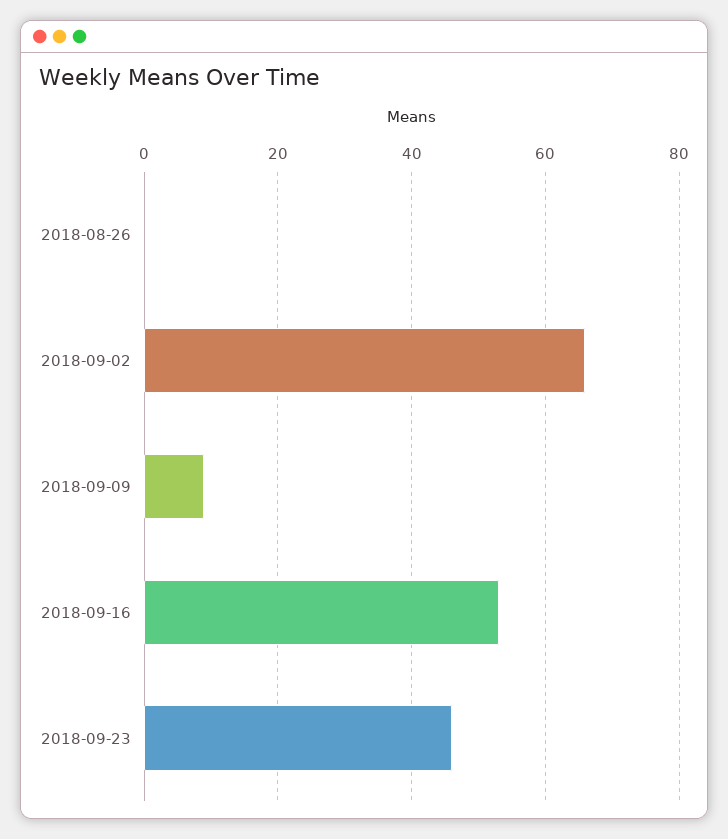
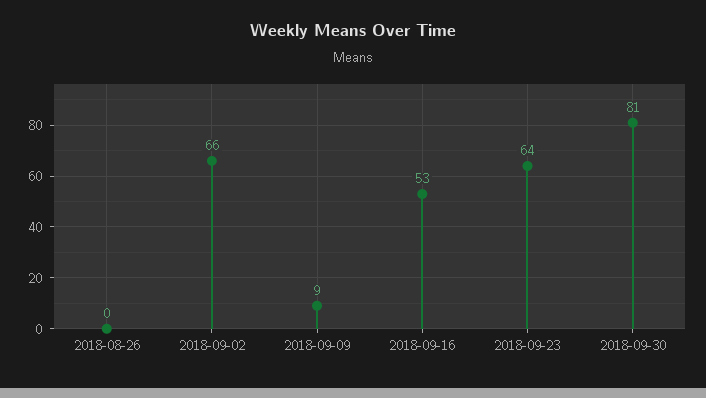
2018-09-23: 45 -> 64
2018-09-30: none -> 81

